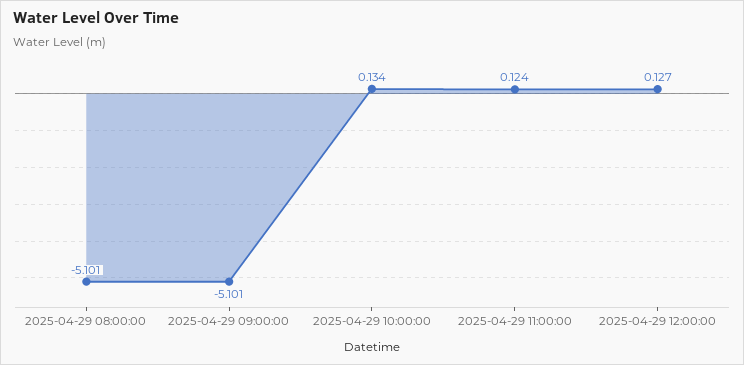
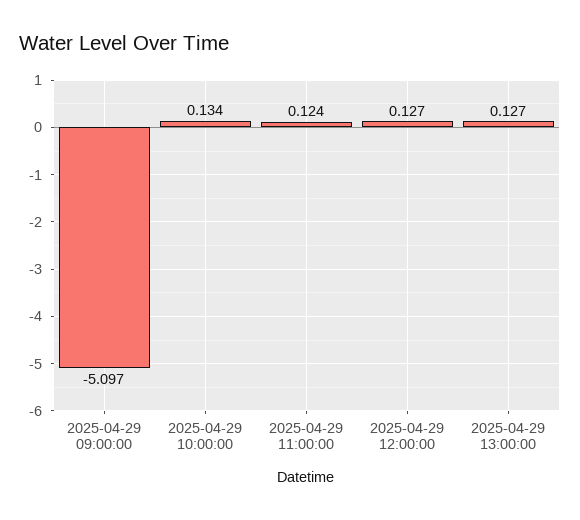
2025-04-29 08:00:00: -5.101 -> none
2025-04-29 09:00:00: -5.101 -> -5.097
2025-04-29 13:00:00: none -> 0.127

